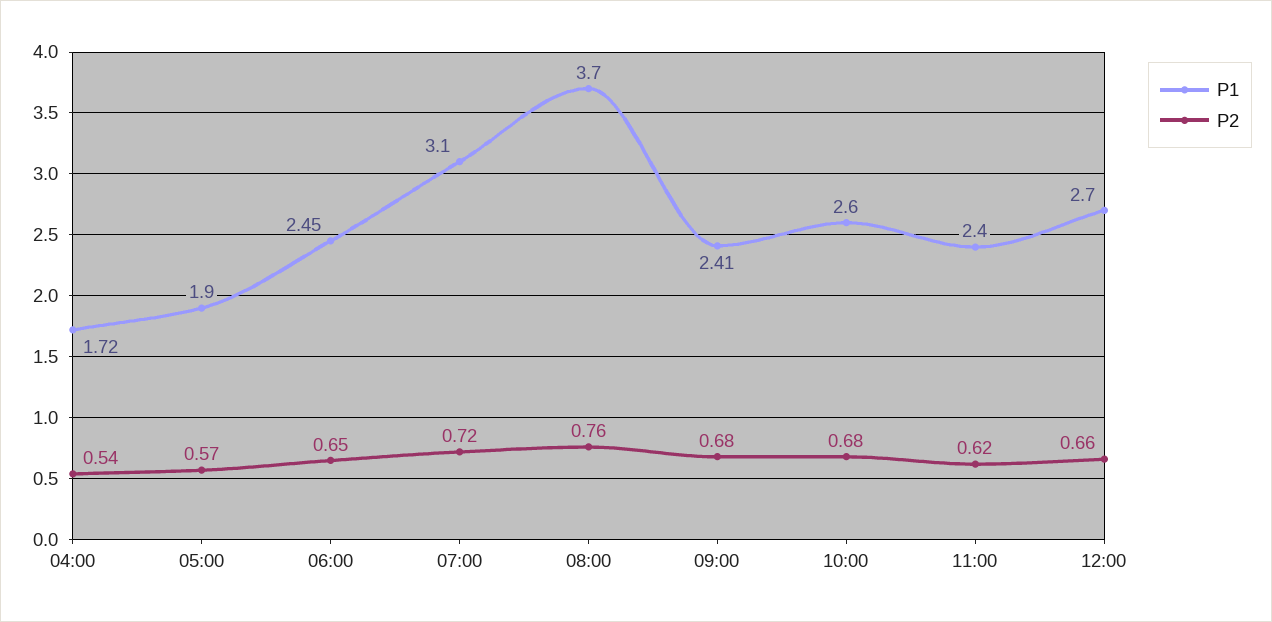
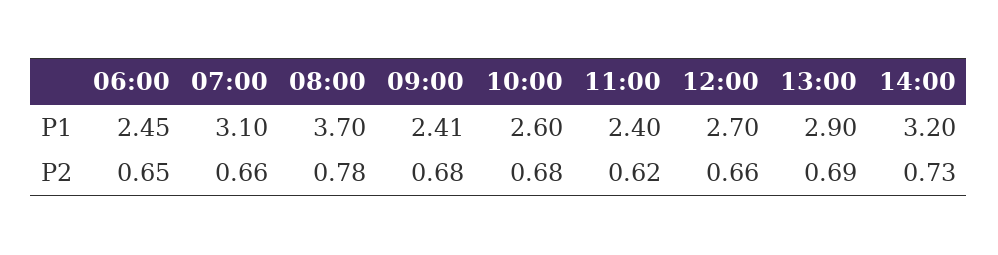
P1, 04:00: 1.72 -> none
P2, 04:00: 0.54 -> none
P1, 05:00: 1.9 -> none
P2, 05:00: 0.57 -> none
P2, 07:00: 0.72 -> 0.66
P2, 08:00: 0.76 -> 0.78
P1, 13:00: none -> 2.9
P1, 14:00: none -> 3.2
P2, 13:00: none -> 0.69
P2, 14:00: none -> 0.73

